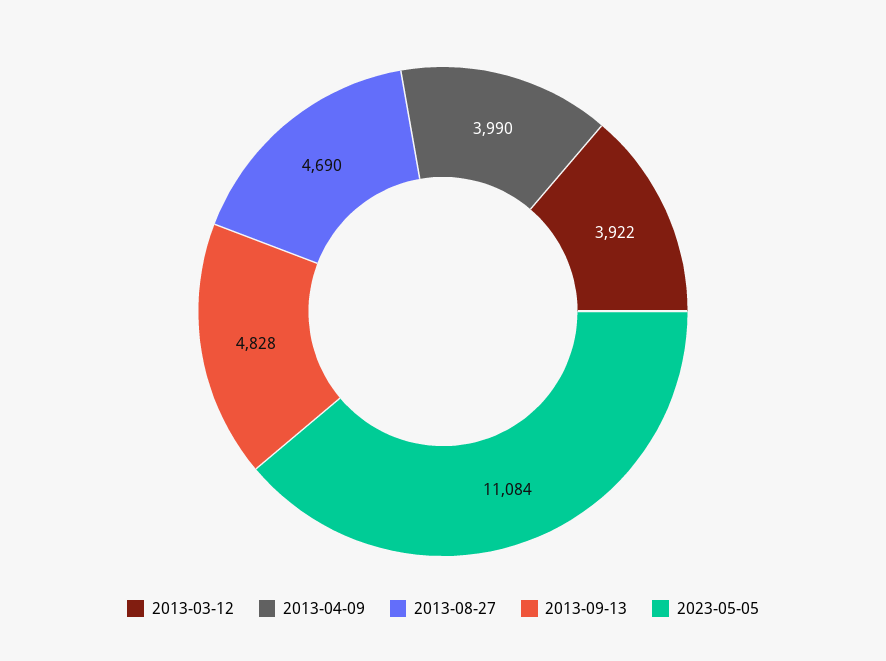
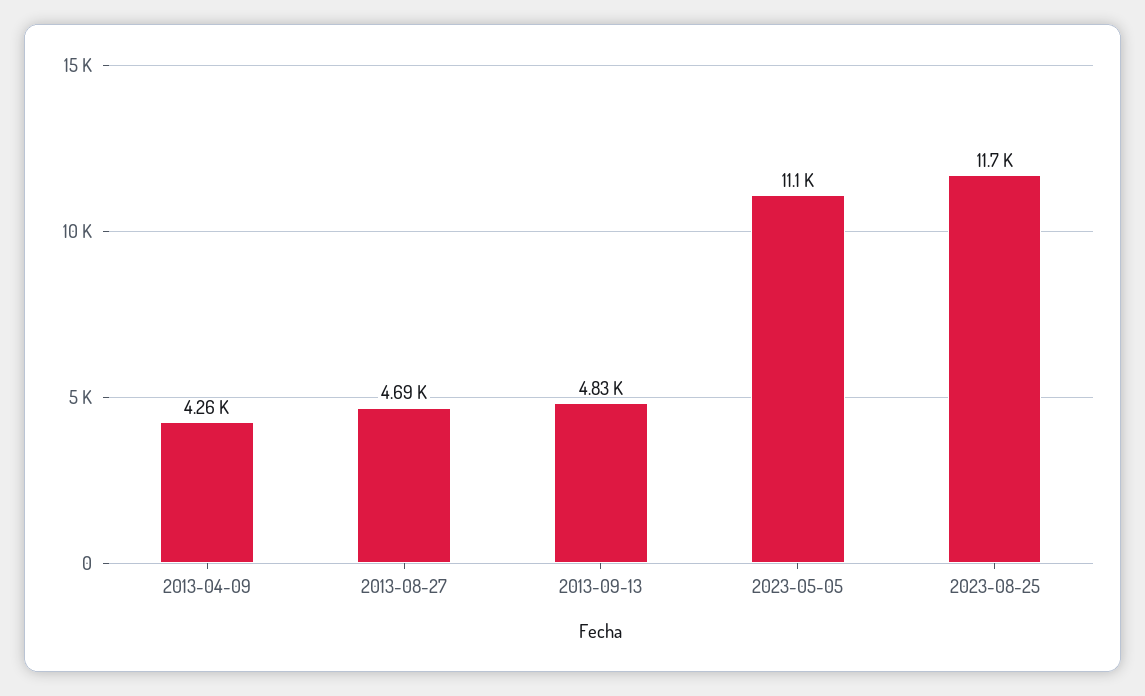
2013-03-12: 3922 -> none
2013-04-09: 3990 -> 4260
2023-08-25: none -> 11700

